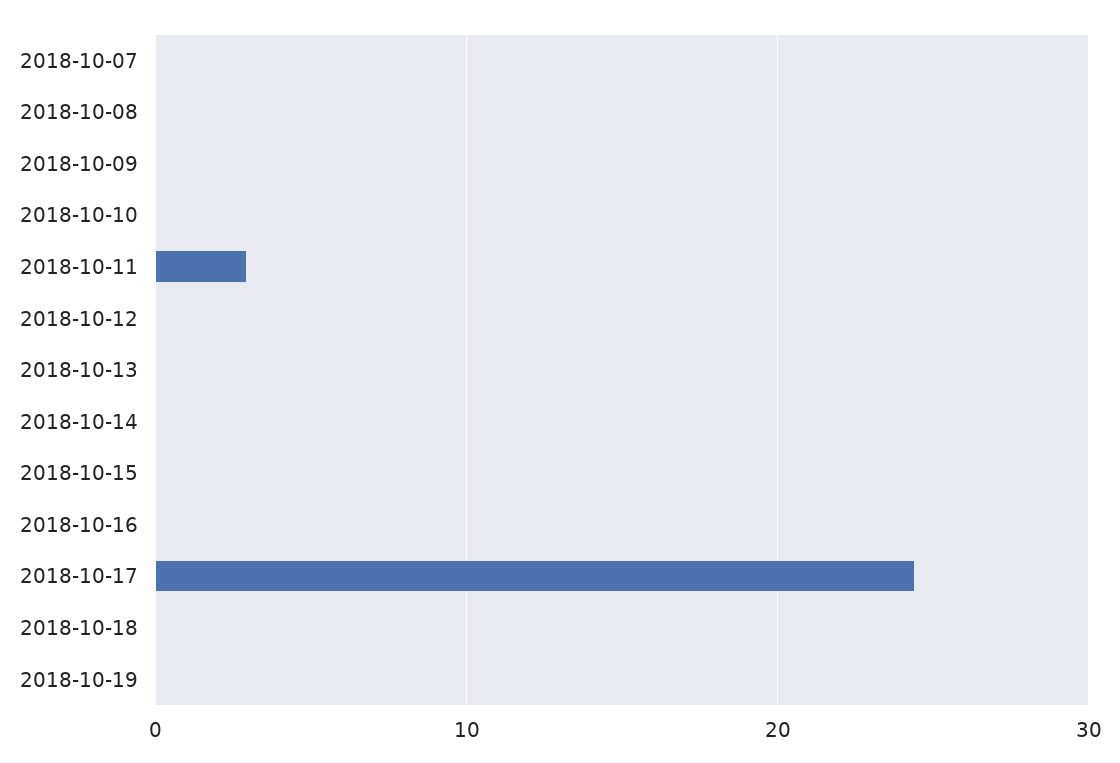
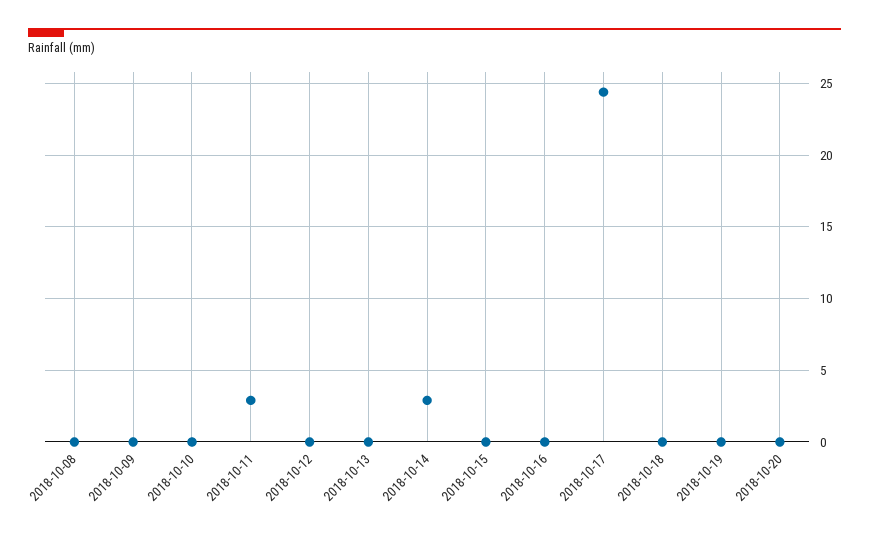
2018-10-07: 0 -> none
2018-10-14: 0 -> 3
2018-10-20: none -> 0

